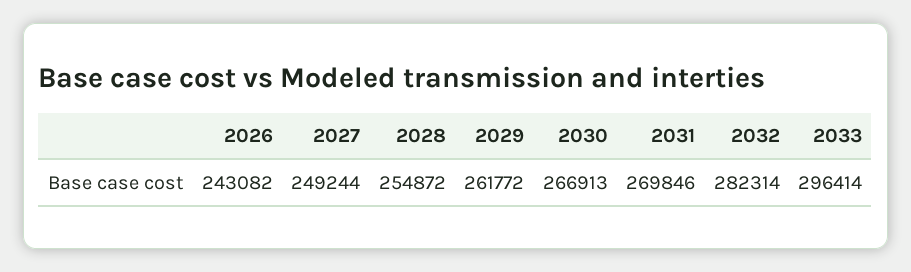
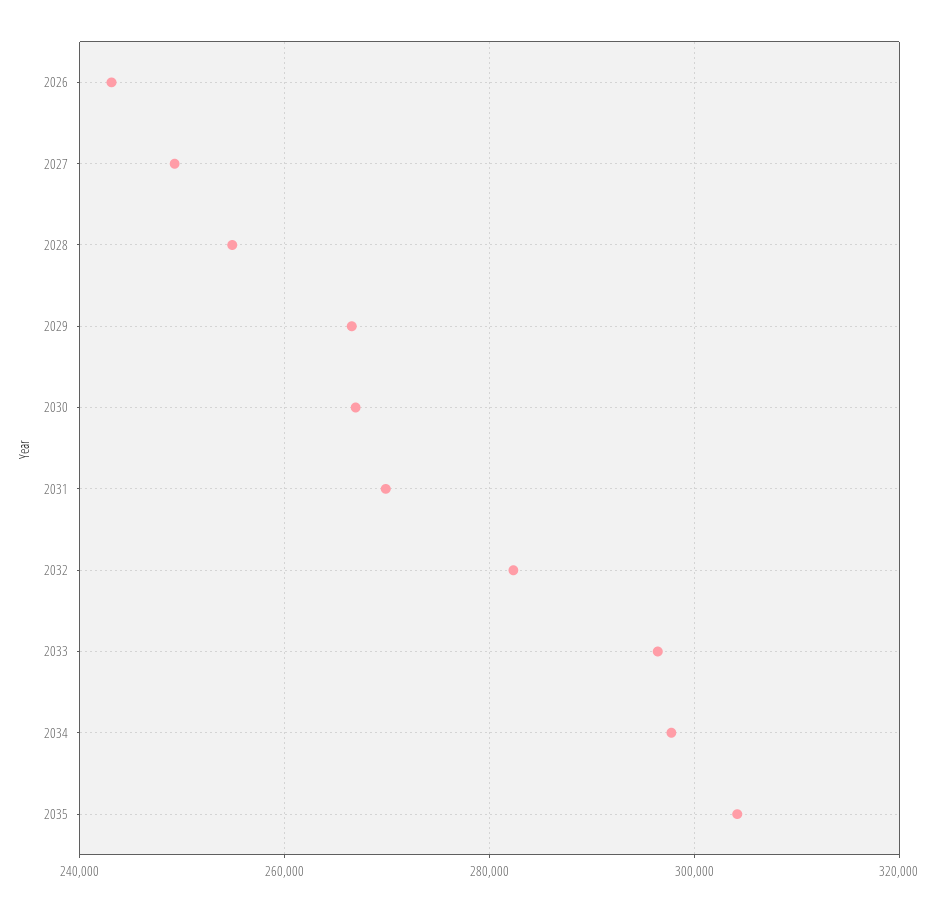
2029: 261772 -> 266000
2034: none -> 298000
2035: none -> 304000

